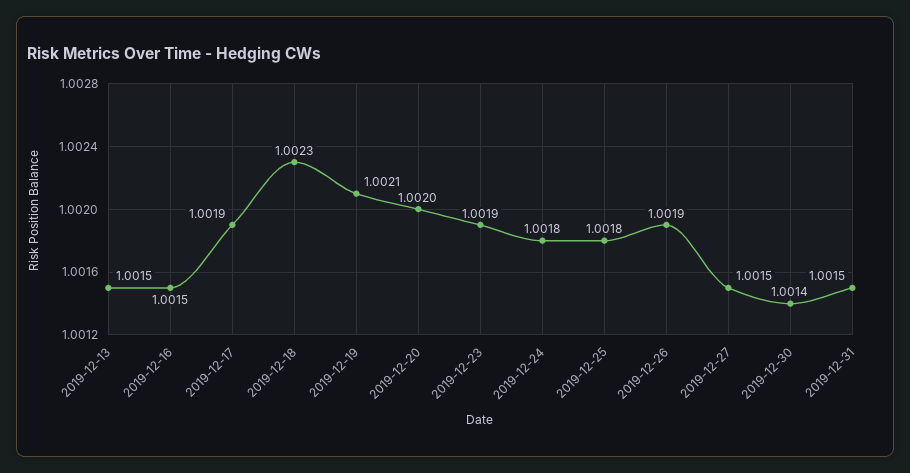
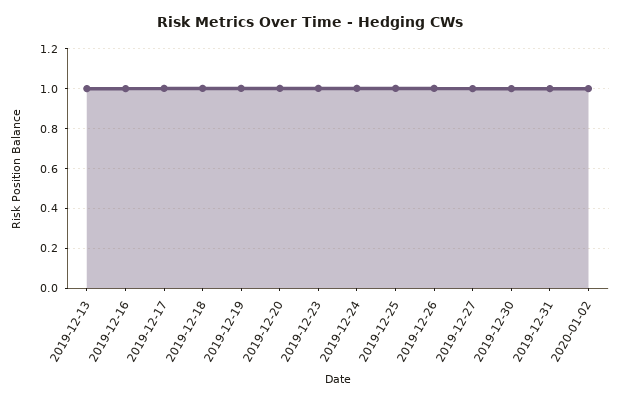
2020-01-02: none -> 1

